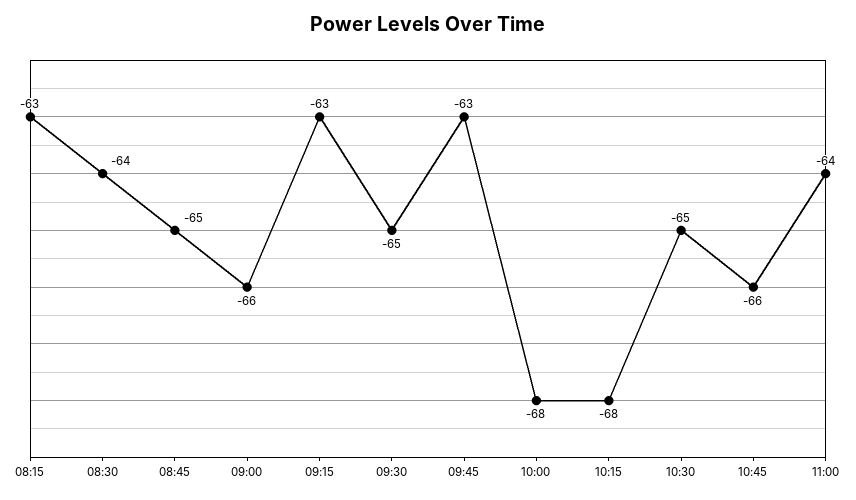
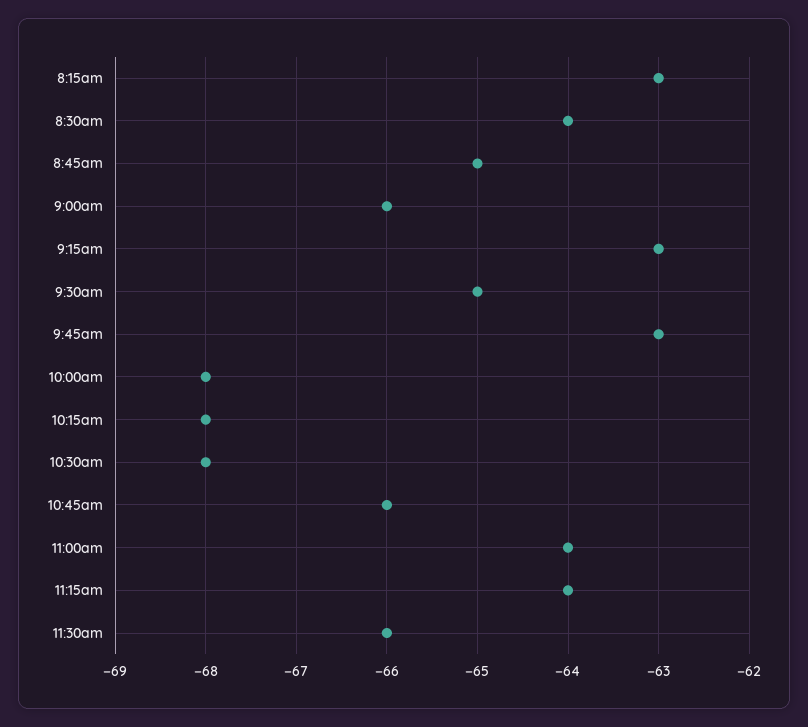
10:30: -65 -> -68
11:15am: none -> -64
11:30am: none -> -66

